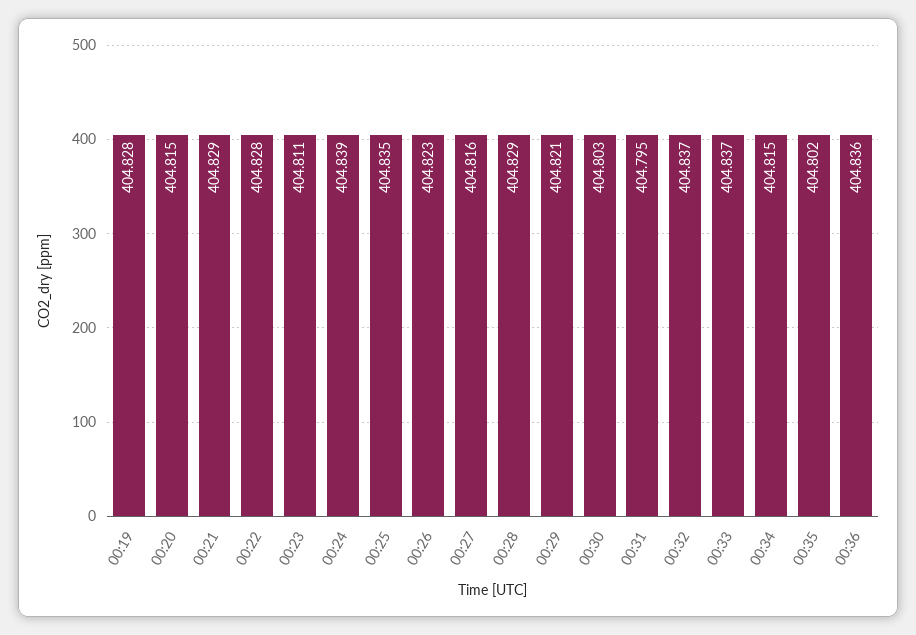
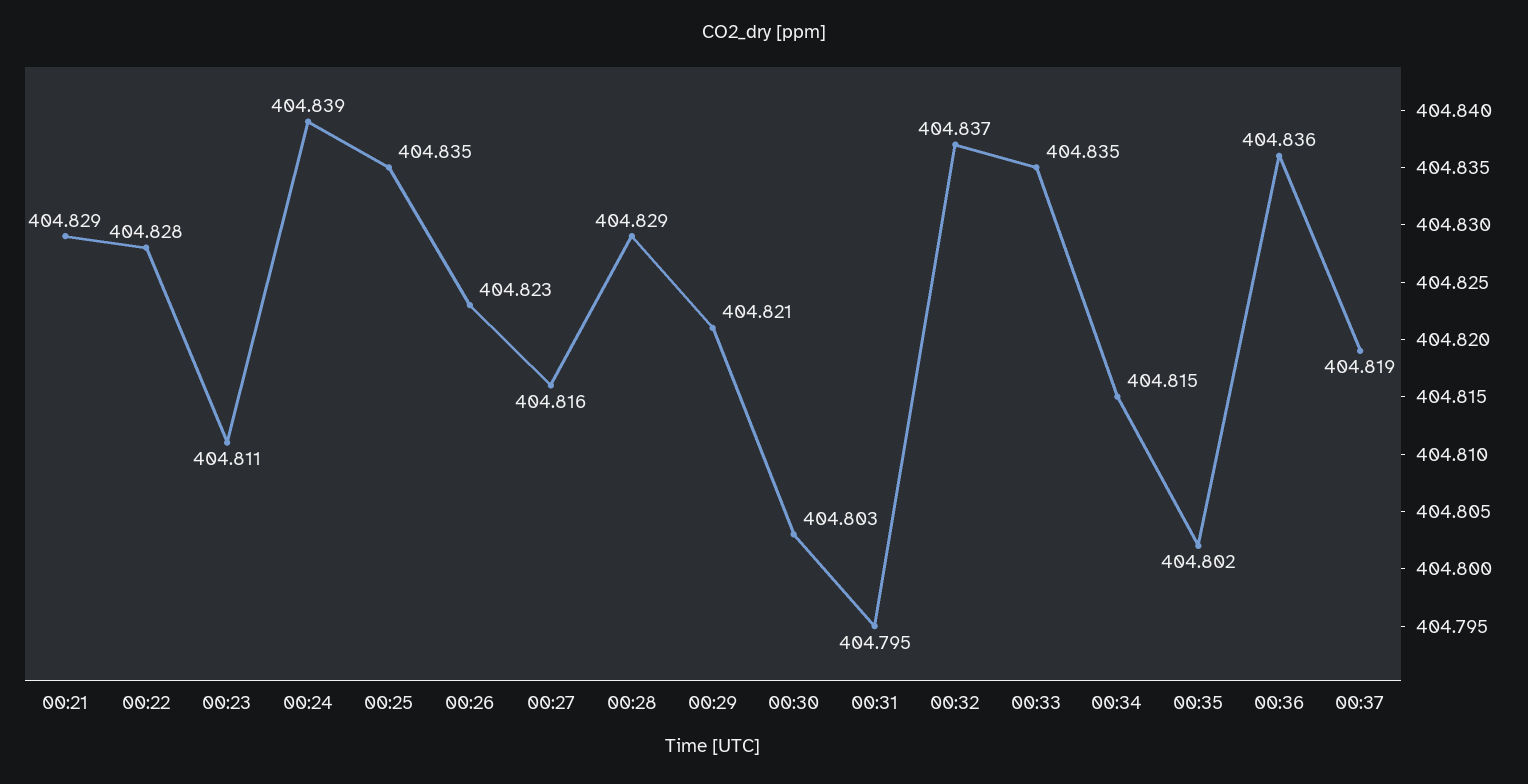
00:19: 404.828 -> none
00:20: 404.815 -> none
00:33: 404.837 -> 404.835
00:37: none -> 404.819

